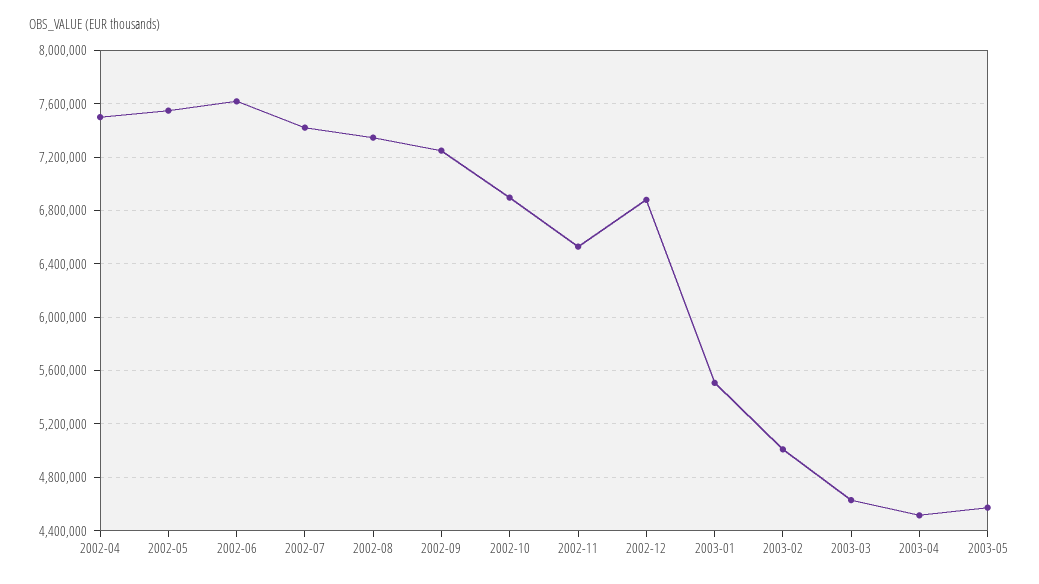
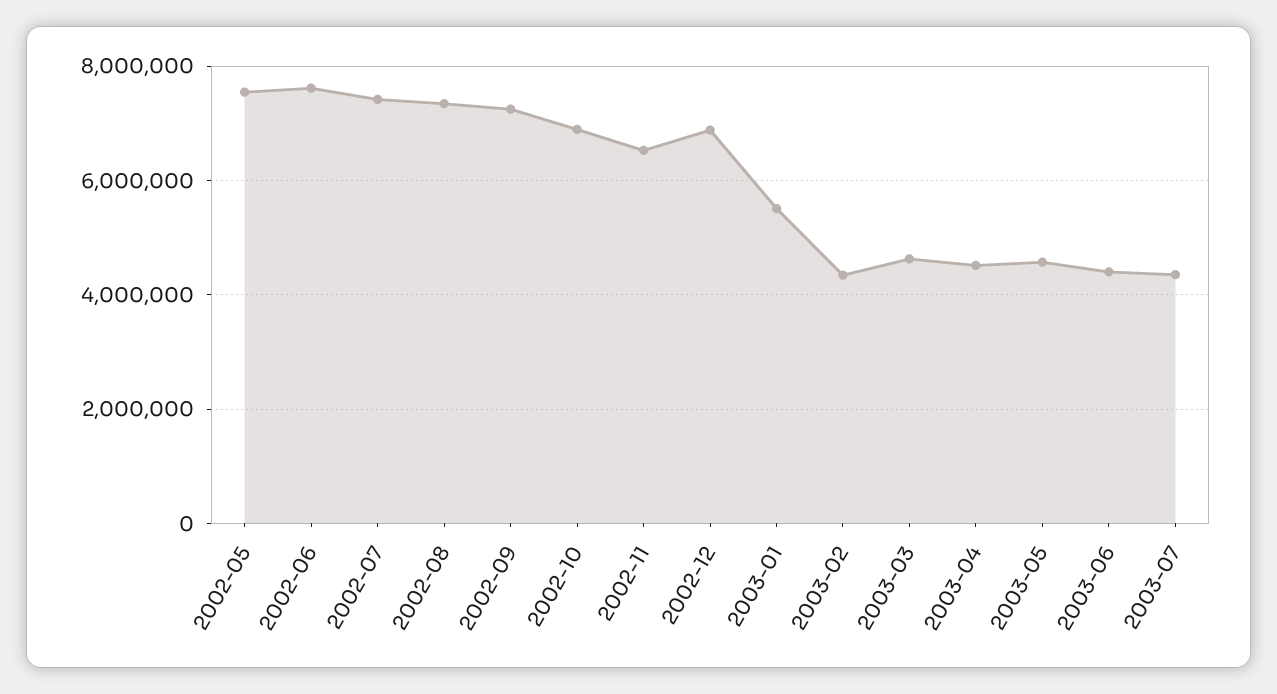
2002-04: 7500000 -> none
2003-02: 5000000 -> 4400000
2003-06: none -> 4400000
2003-07: none -> 4400000

